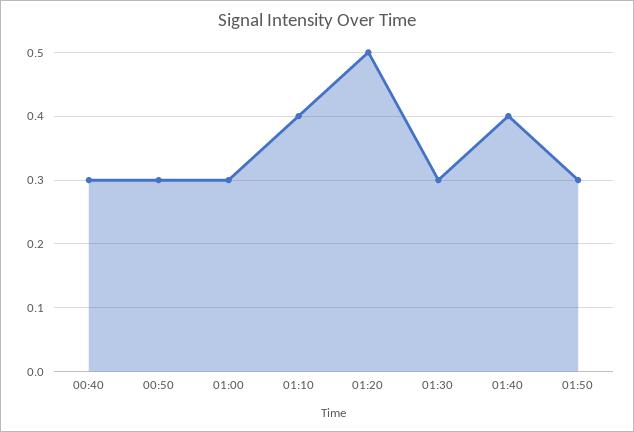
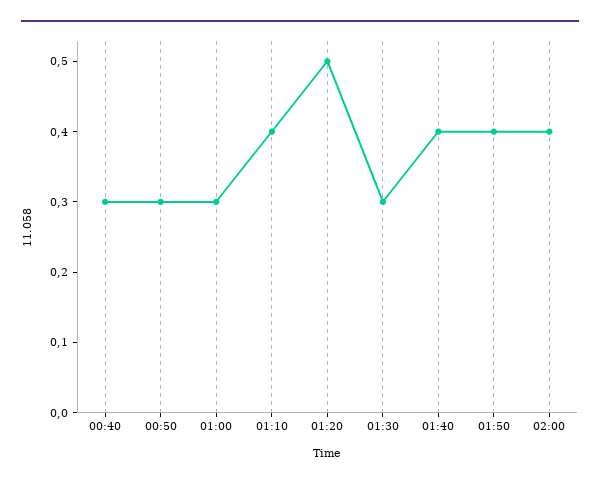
01:50: 0.3 -> 0.4
02:00: none -> 0.4

